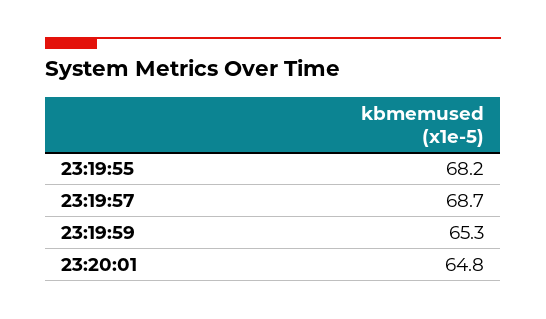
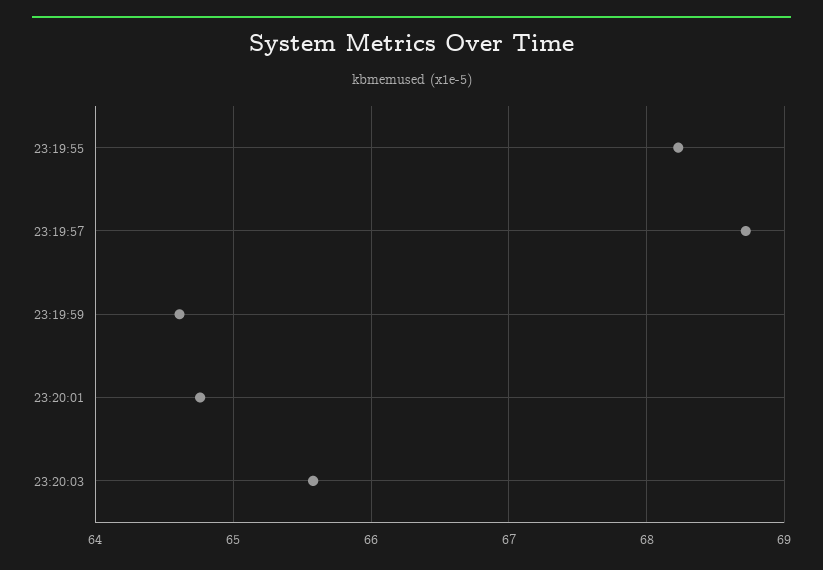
23:19:59: 65.3 -> 64.6
23:20:03: none -> 65.6

